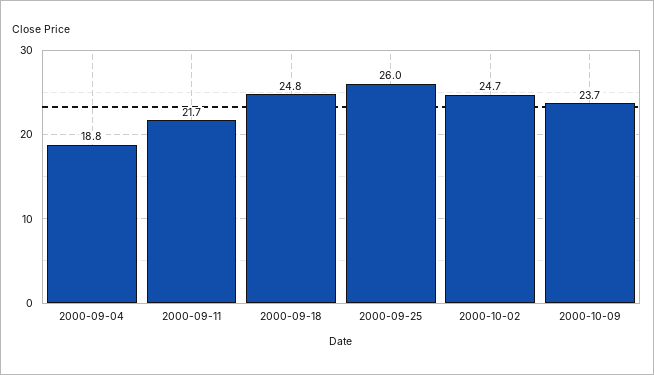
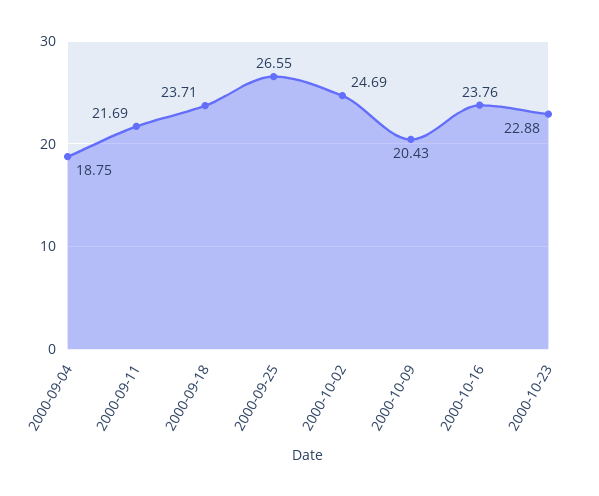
2000-09-18: 24.8 -> 23.71
2000-09-25: 26 -> 26.55
2000-10-09: 23.7 -> 20.43
2000-10-16: none -> 23.76
2000-10-23: none -> 22.88

